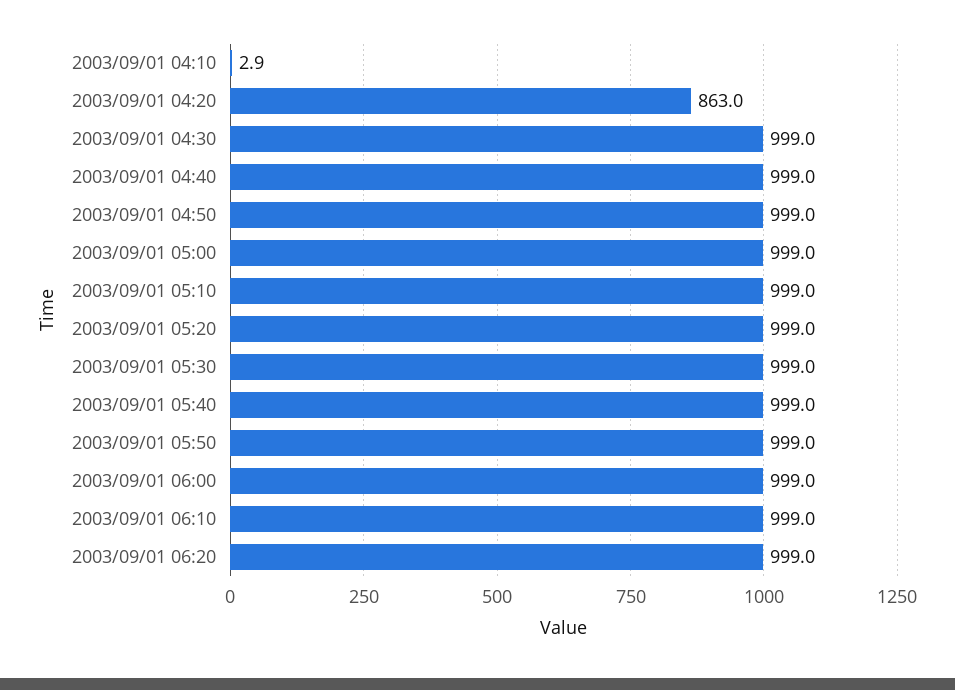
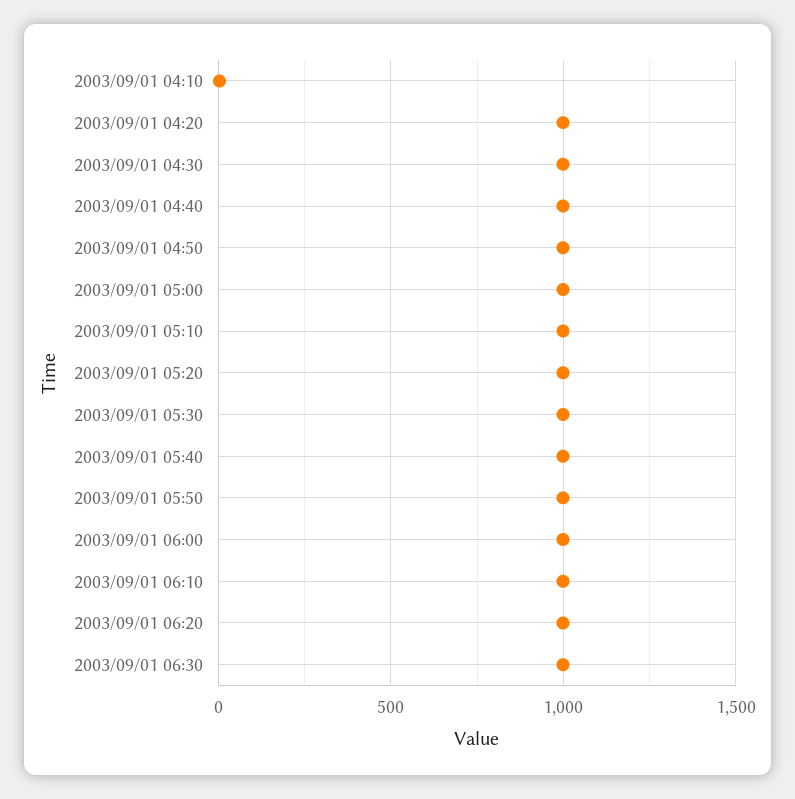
2003/09/01 04:20: 863 -> 1000
2003/09/01 06:30: none -> 1000

